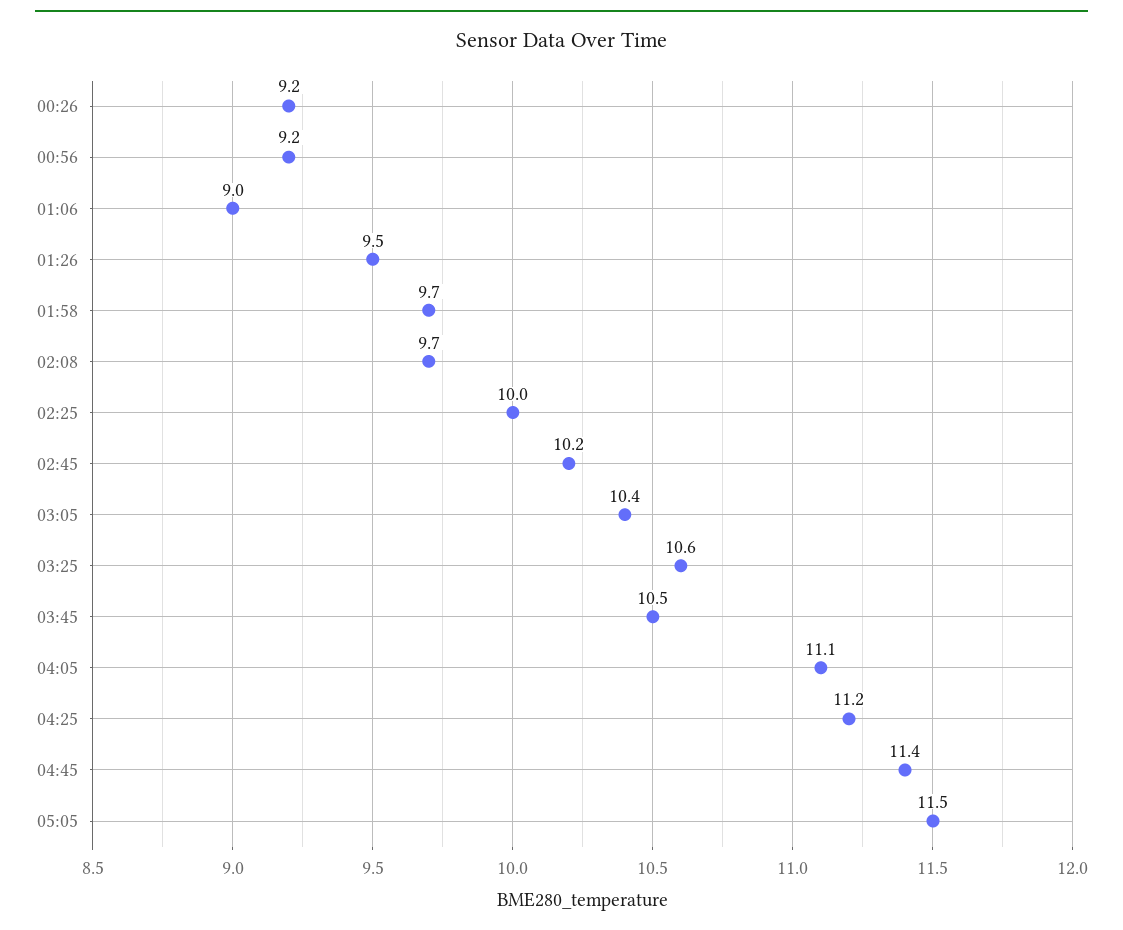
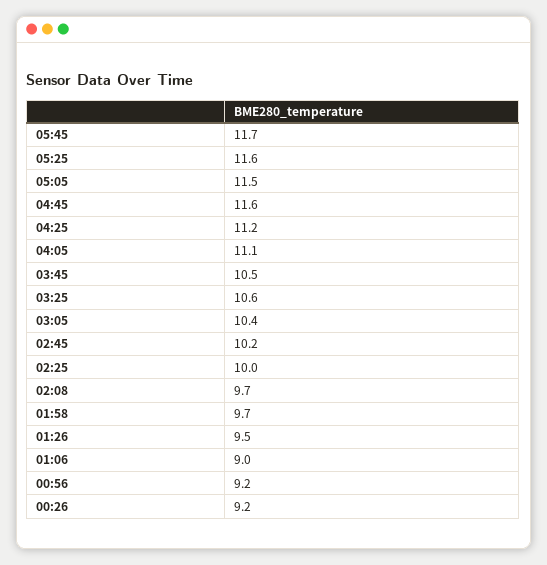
04:45: 11.4 -> 11.6
05:45: none -> 11.7
05:25: none -> 11.6

